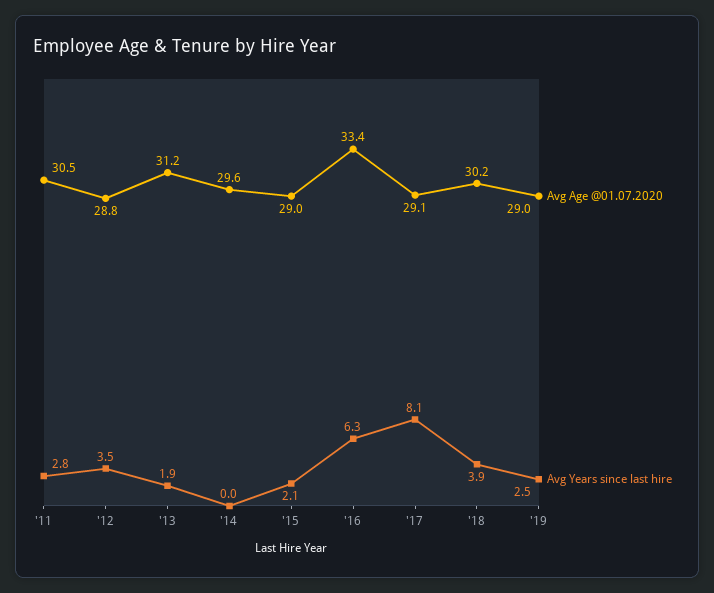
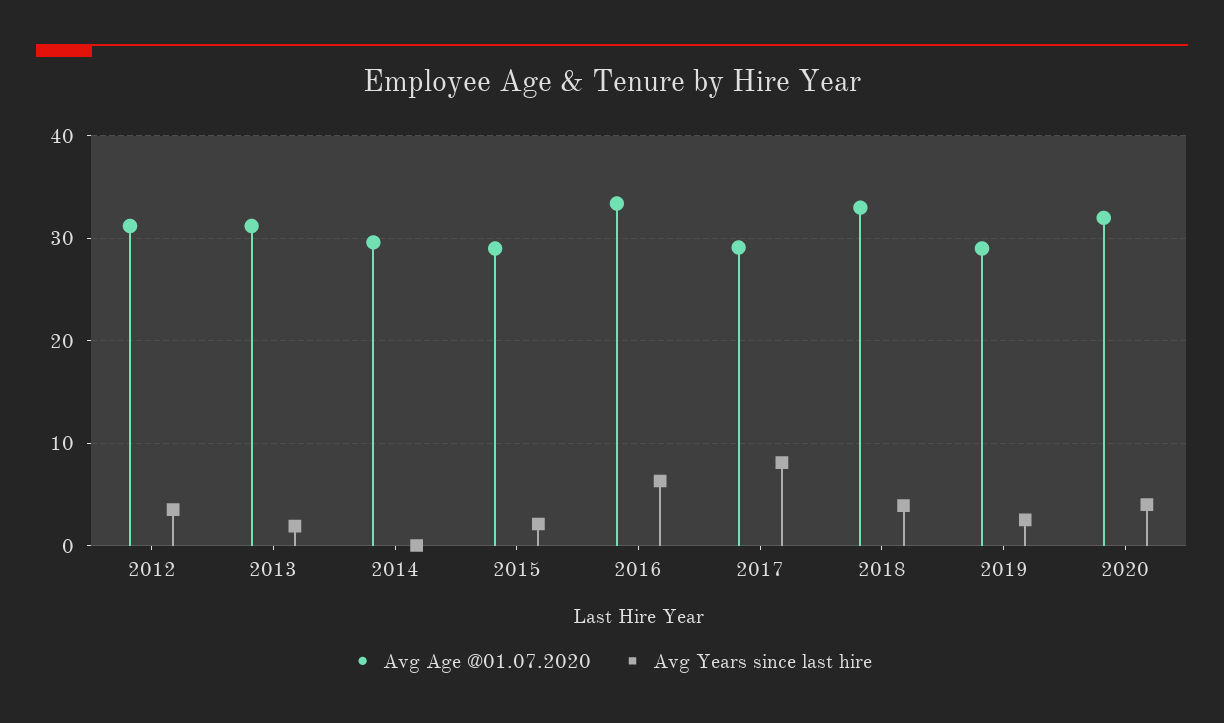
Avg Age @01.07.2020, '11: 30.5 -> none
Avg Years since last hire, '11: 2.8 -> none
Avg Age @01.07.2020, '12: 28.8 -> 31
Avg Age @01.07.2020, '18: 30.2 -> 33
Avg Age @01.07.2020, 2020: none -> 32
Avg Years since last hire, 2020: none -> 4

